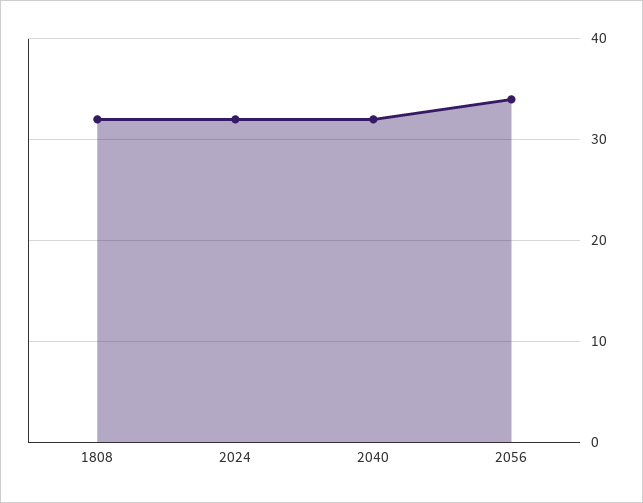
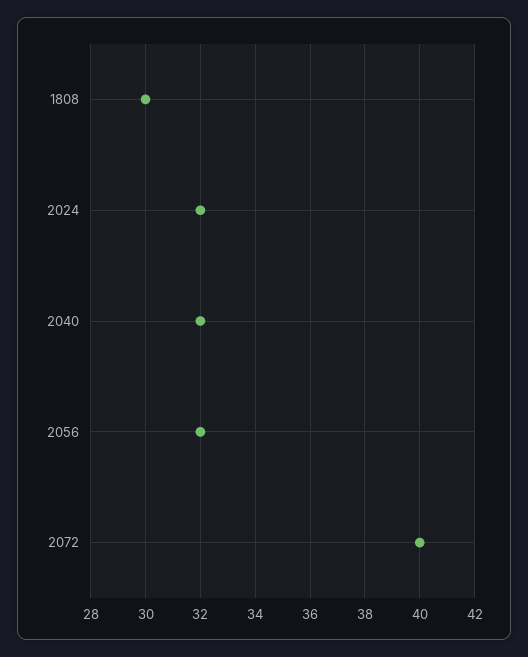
1808: 32 -> 30
2056: 34 -> 32
2072: none -> 40

